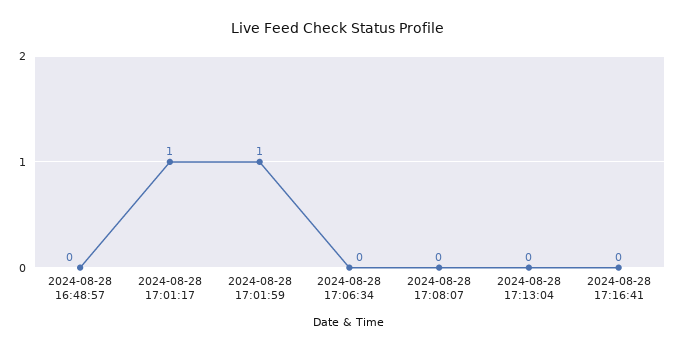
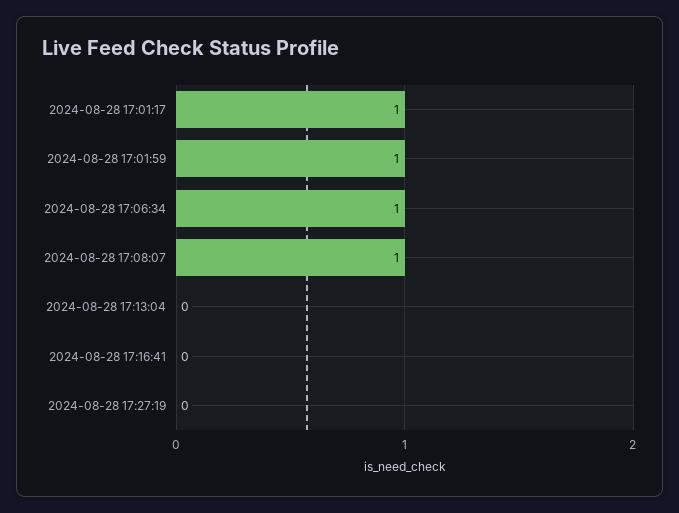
2024-08-28 16:48:57: 0 -> none
2024-08-28 17:06:34: 0 -> 1
2024-08-28 17:08:07: 0 -> 1
2024-08-28 17:27:19: none -> 0

